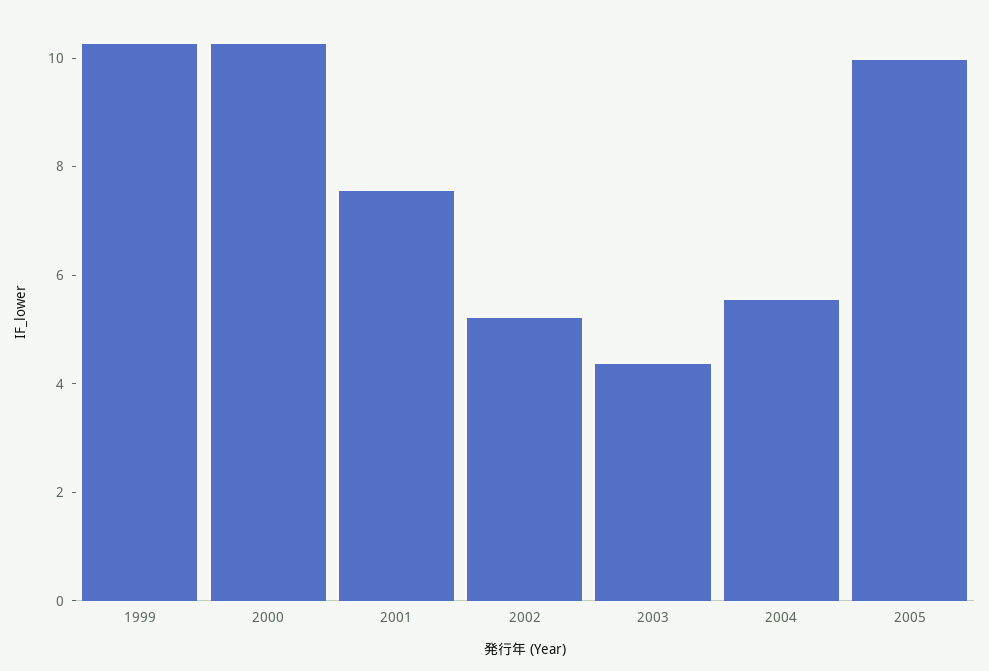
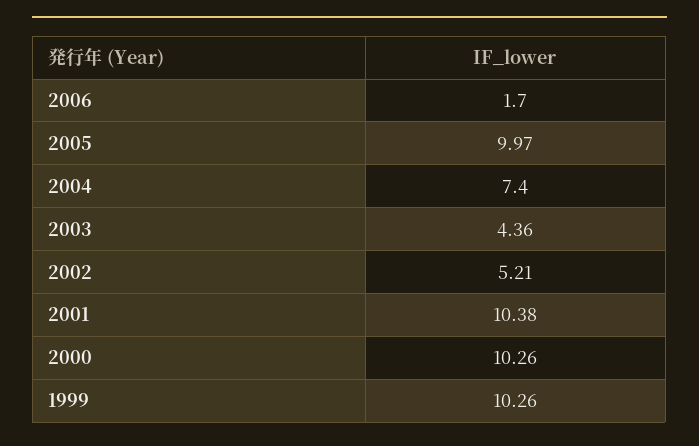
2001: 7.5 -> 10.38
2004: 5.5 -> 7.4
2006: none -> 1.7

